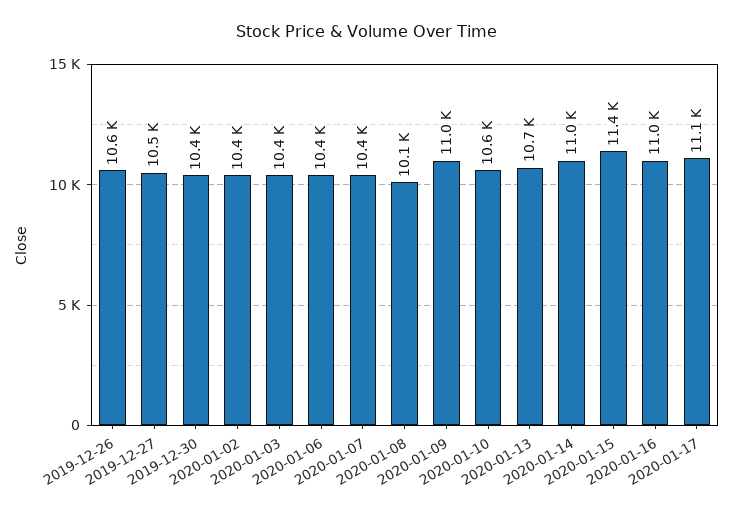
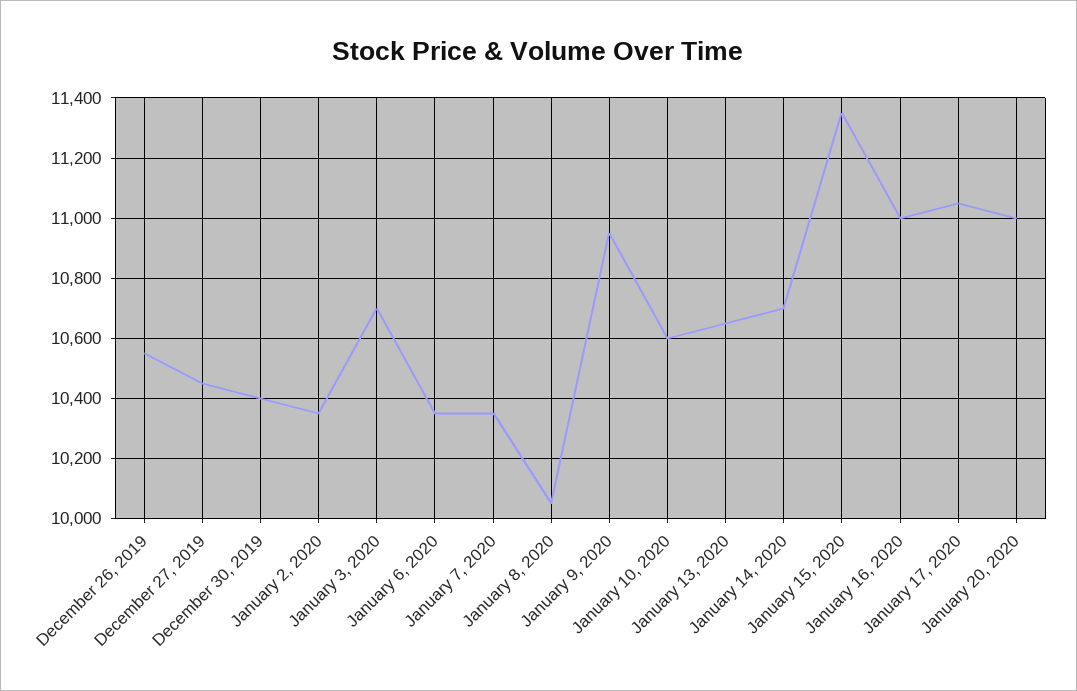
2020-01-03: 10400 -> 10700
2020-01-14: 11000 -> 10700
January 20, 2020: none -> 11000

